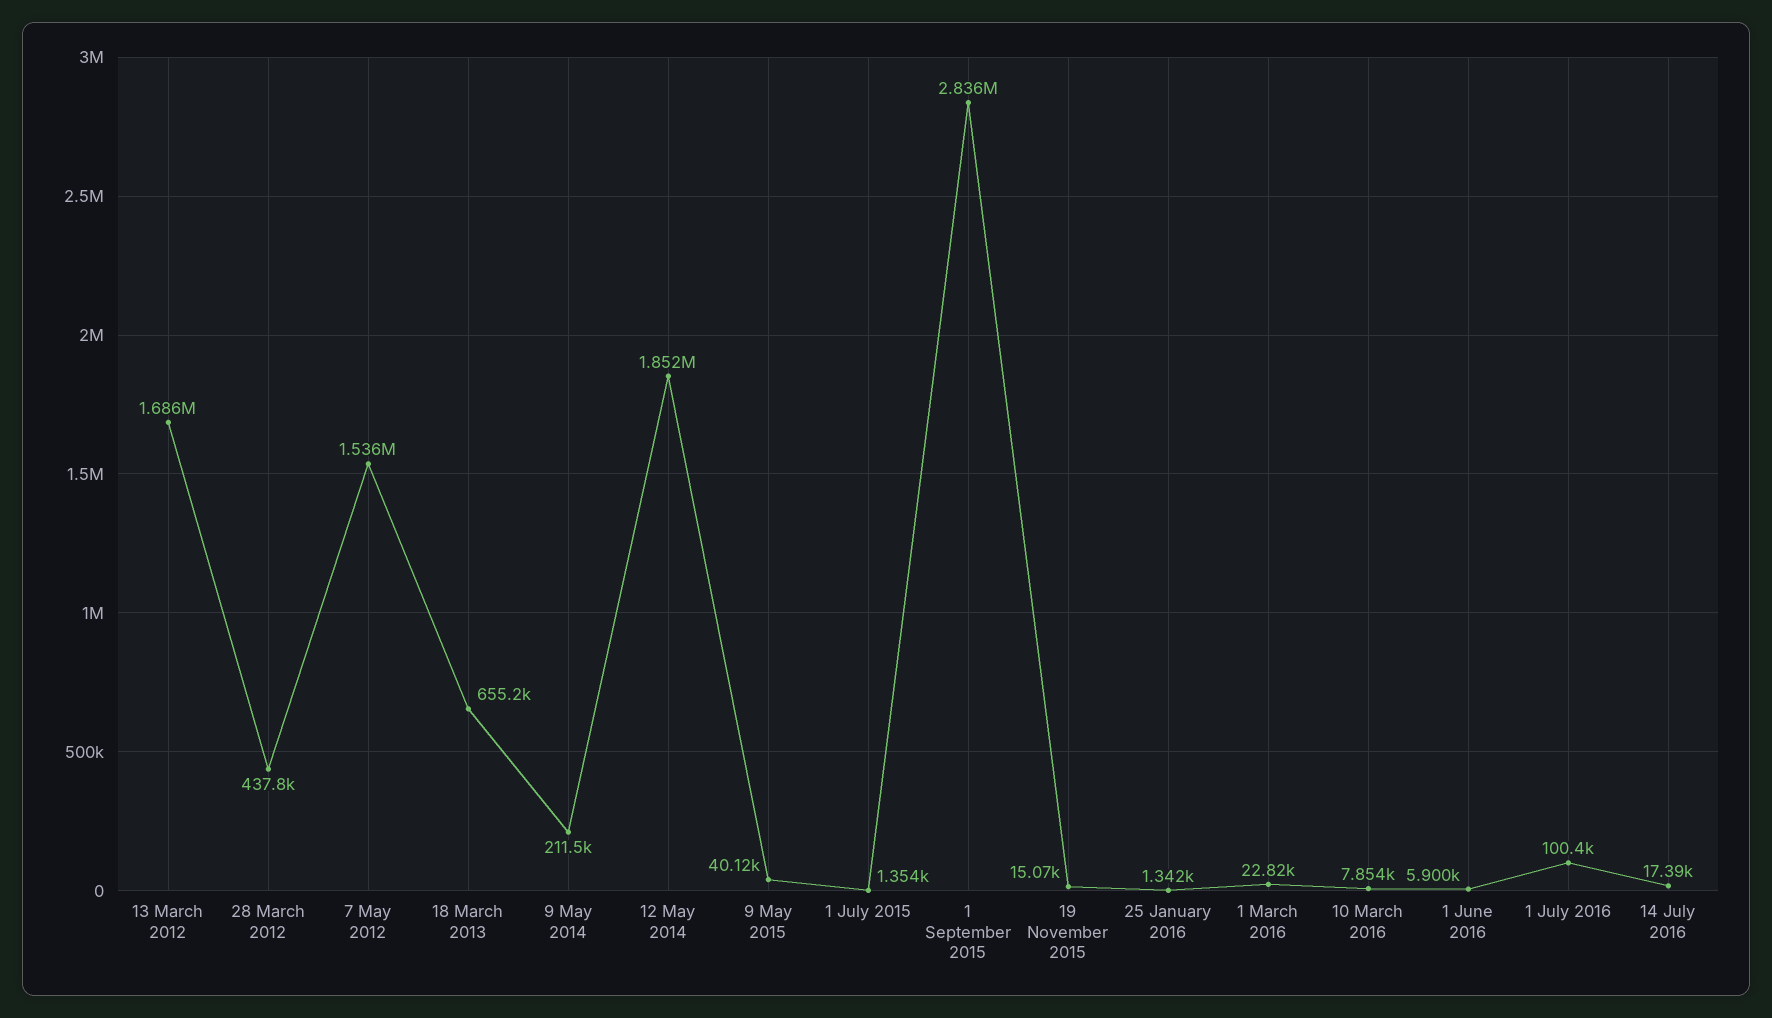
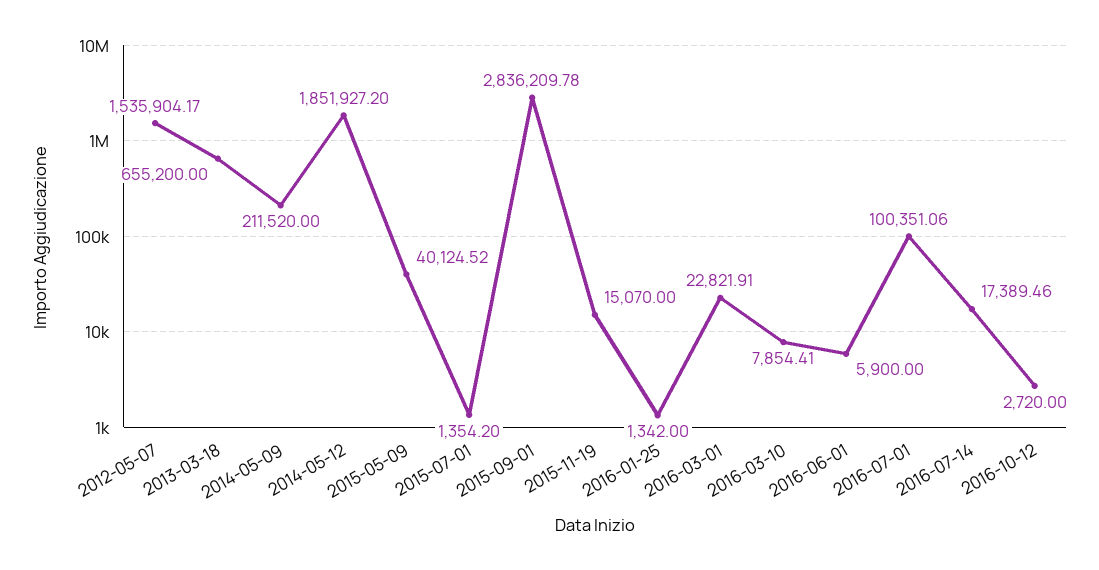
13 March 2012: 1686000 -> none
28 March 2012: 437800 -> none
2016-10-12: none -> 2720

